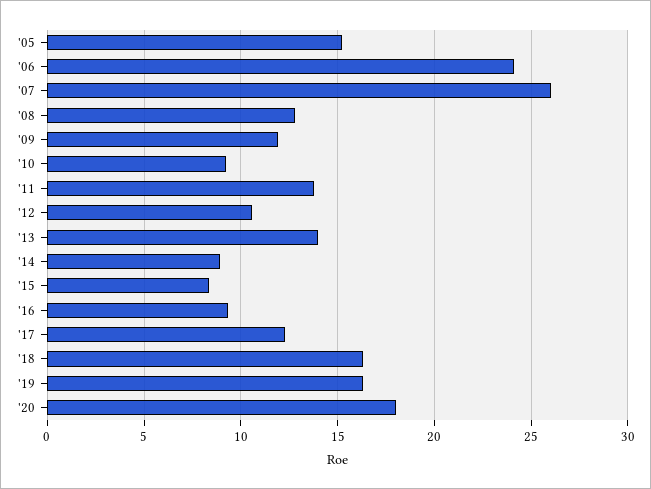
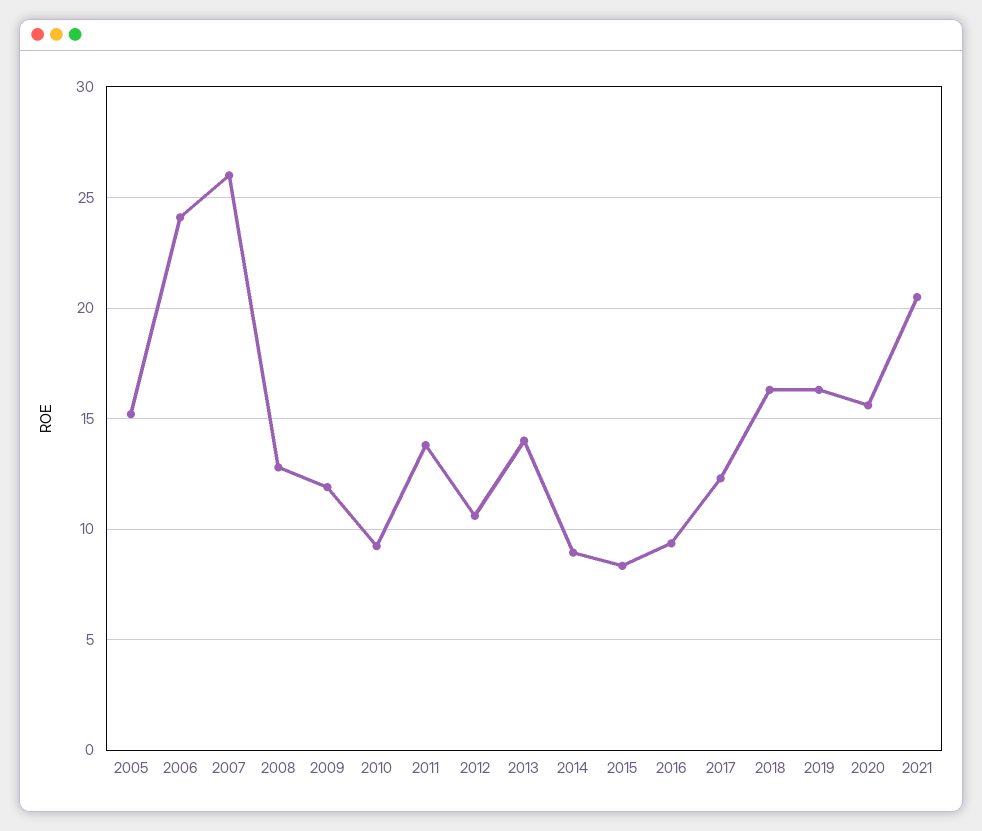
'20: 18 -> 15.5
2021: none -> 20.5

